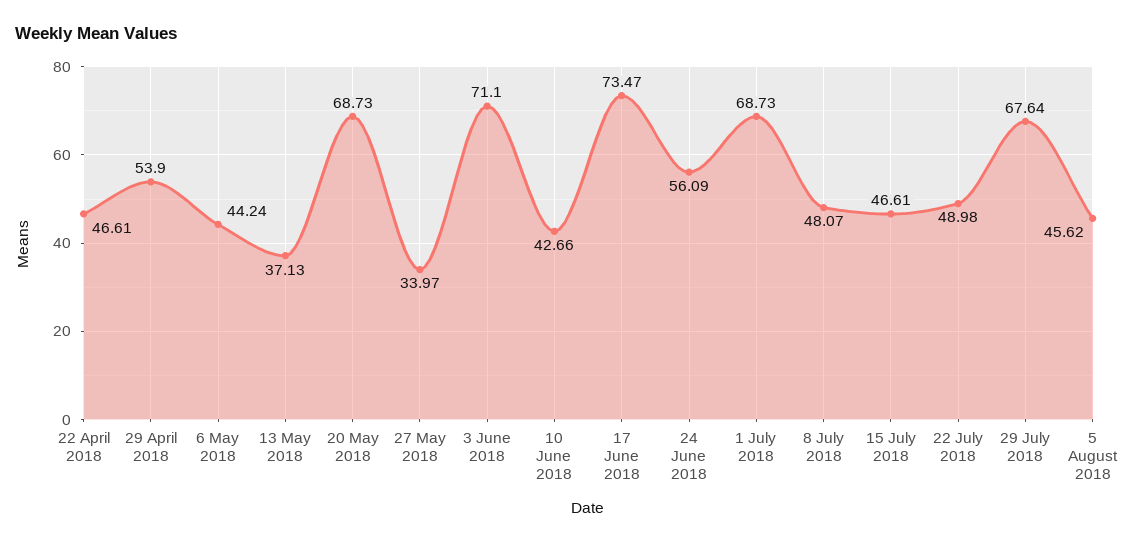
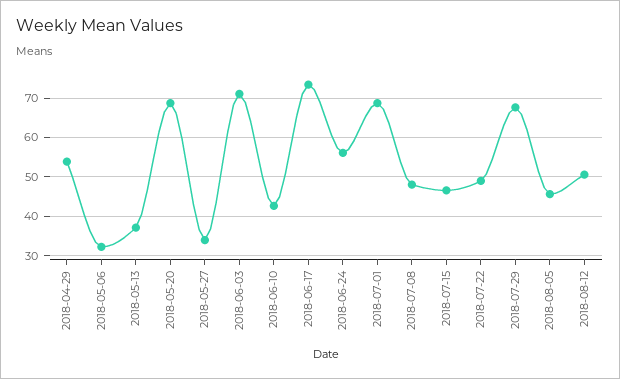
22 April 2018: 46.61 -> none
6 May 2018: 44.24 -> 32
2018-08-12: none -> 50

